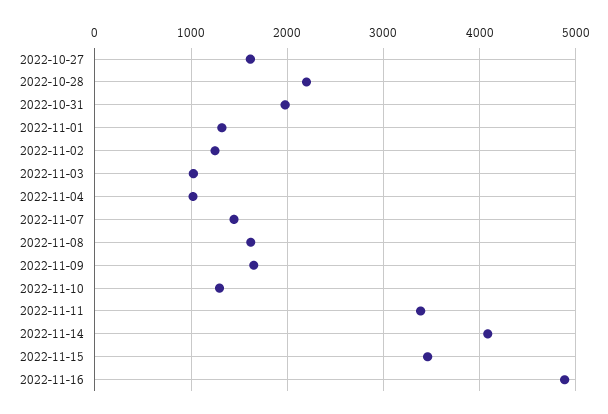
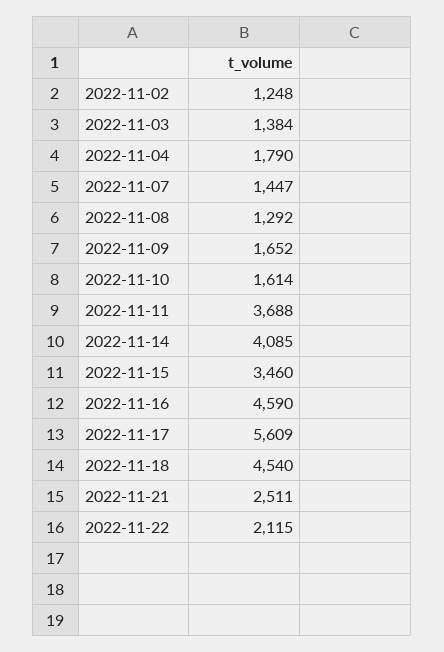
2022-10-27: 1600 -> none
2022-10-28: 2200 -> none
2022-10-31: 2000 -> none
2022-11-01: 1300 -> none
2022-11-03: 1000 -> 1384
2022-11-04: 1000 -> 1790
2022-11-08: 1600 -> 1292
2022-11-10: 1300 -> 1614
2022-11-11: 3400 -> 3688
2022-11-16: 4900 -> 4590
2022-11-17: none -> 5609
2022-11-18: none -> 4540
2022-11-21: none -> 2511
2022-11-22: none -> 2115

